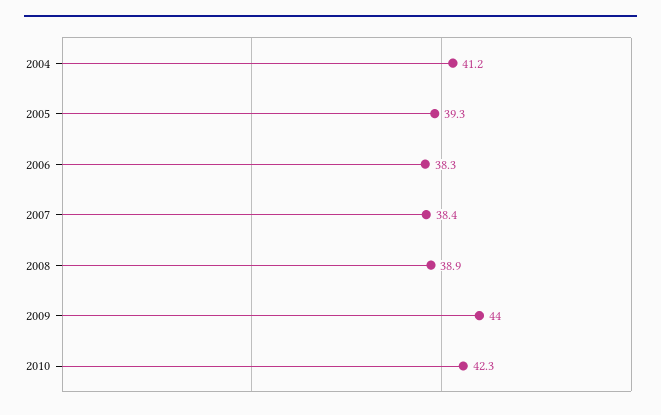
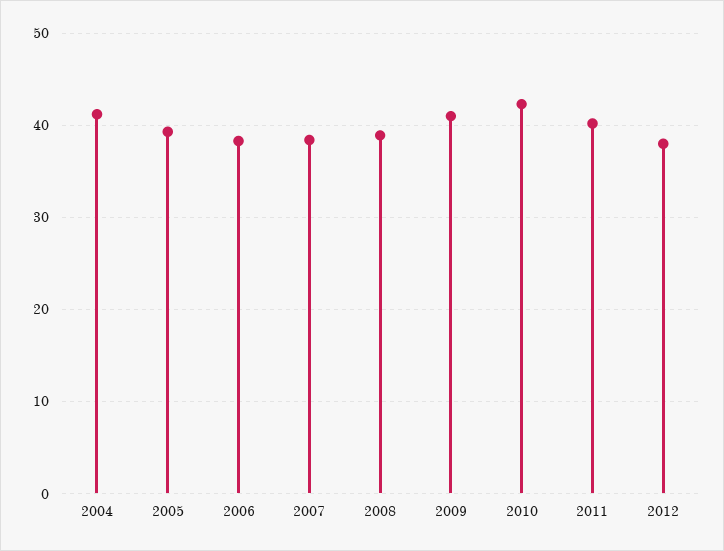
2009: 44 -> 41
2011: none -> 40
2012: none -> 38

